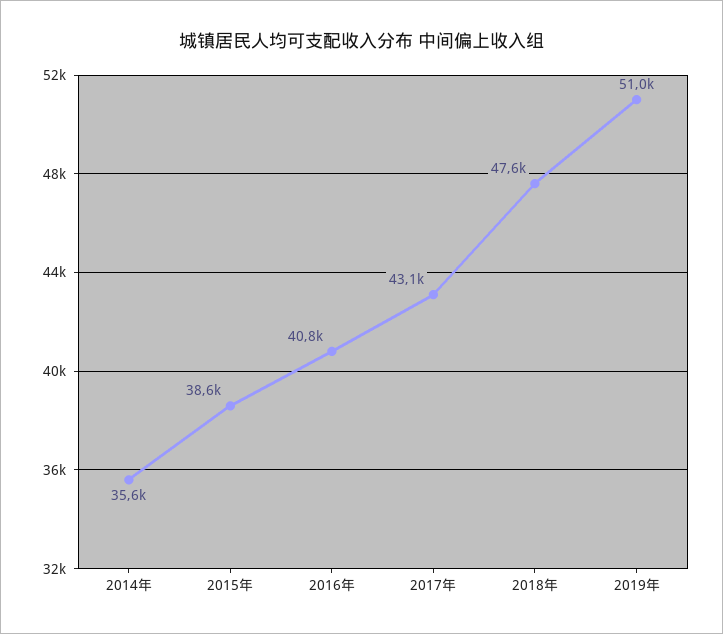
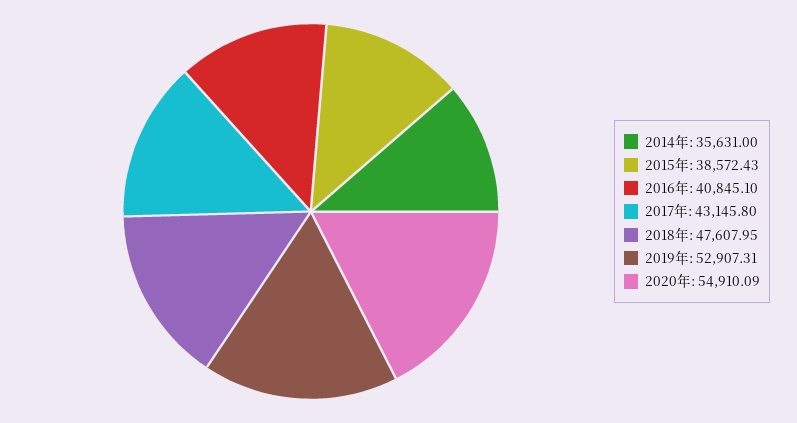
2019年: 51000 -> 52907.31
2020年: none -> 54910.09

